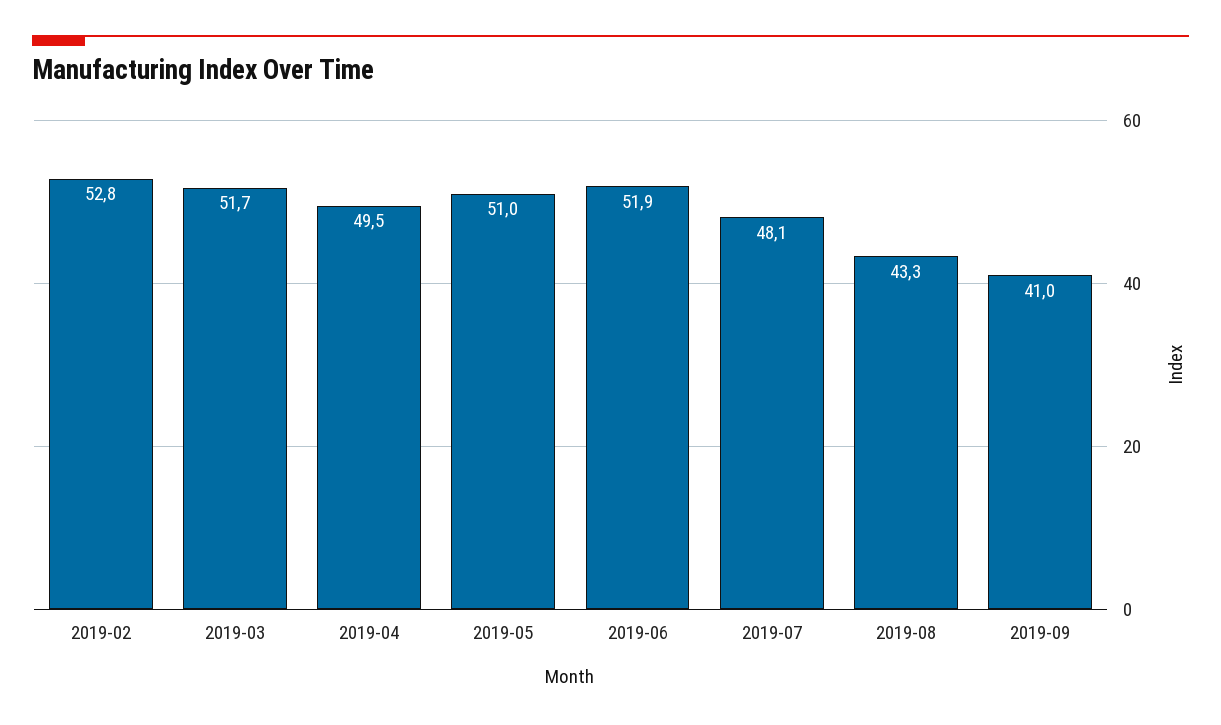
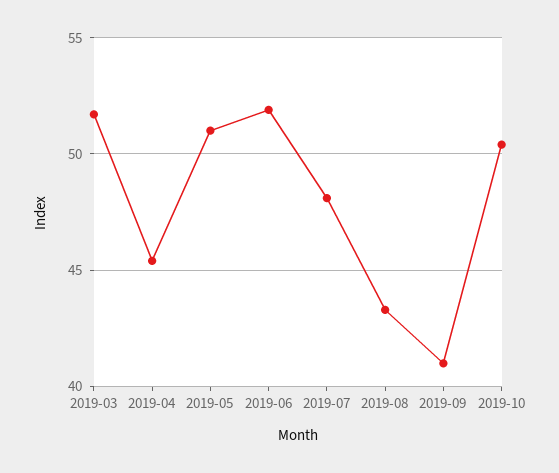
2019-02: 52.8 -> none
2019-04: 49.5 -> 45.5
2019-10: none -> 50.5

